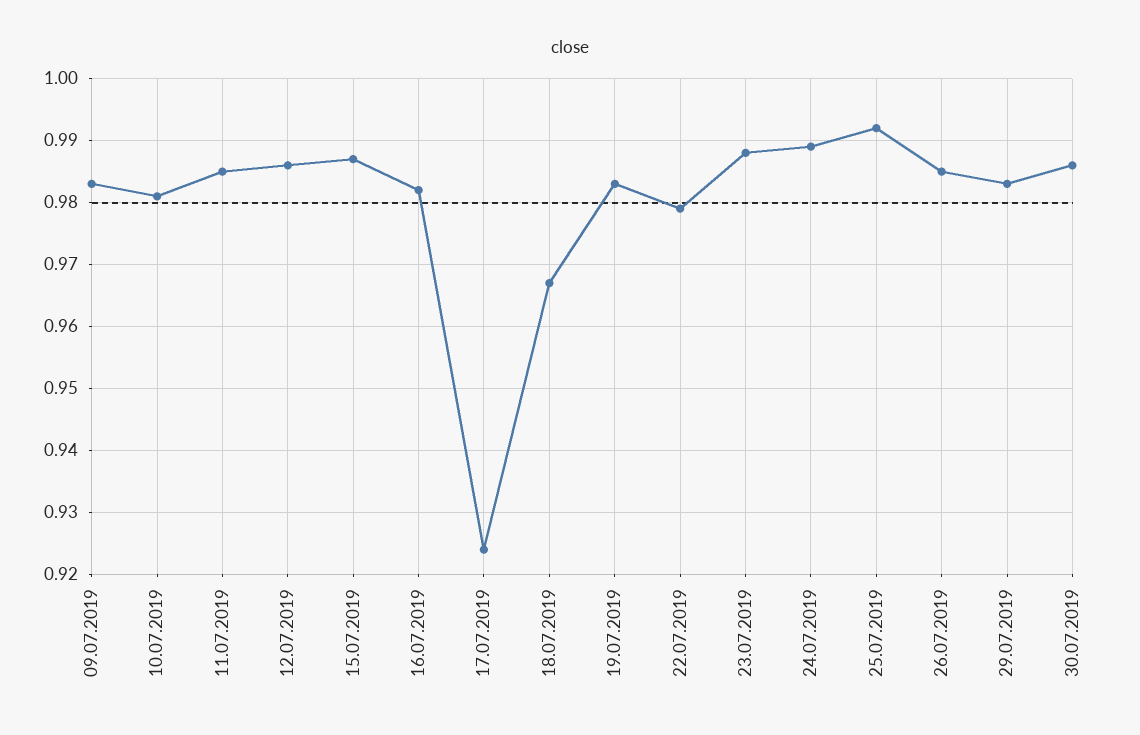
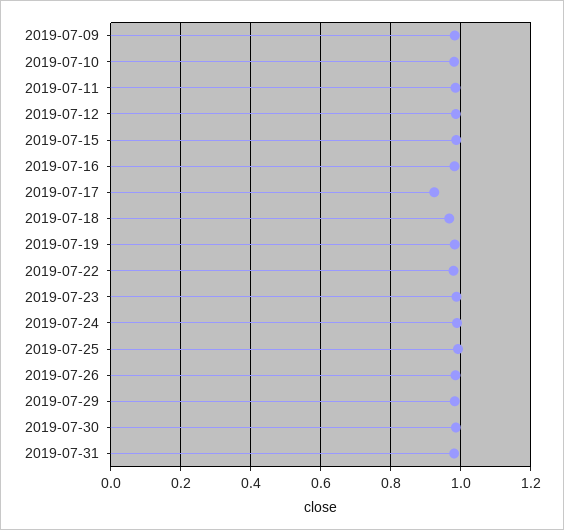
2019-07-31: none -> 0.98

